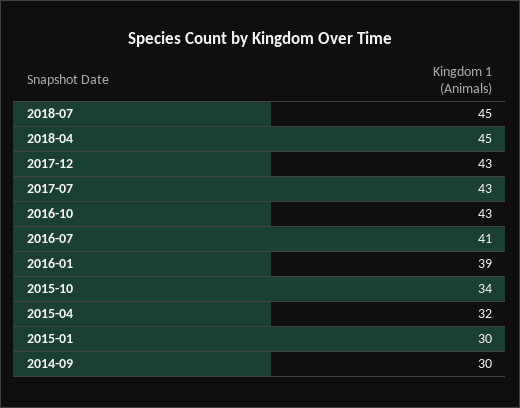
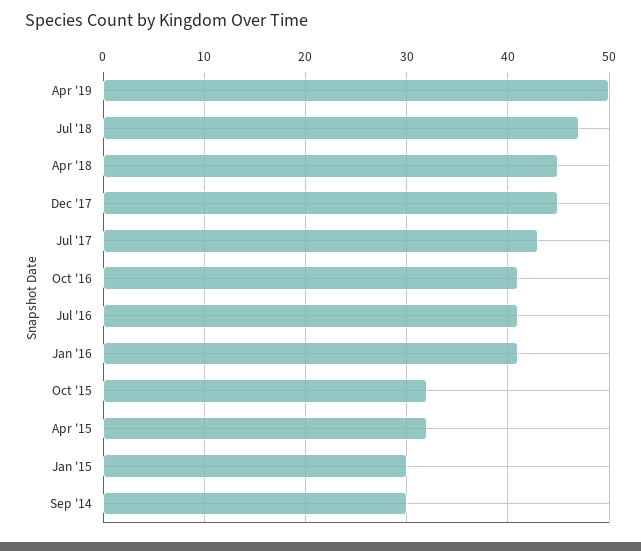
2018-07: 45 -> 47
2017-12: 43 -> 45
2016-10: 43 -> 41
2016-01: 39 -> 41
2015-10: 34 -> 32
Apr '19: none -> 50

